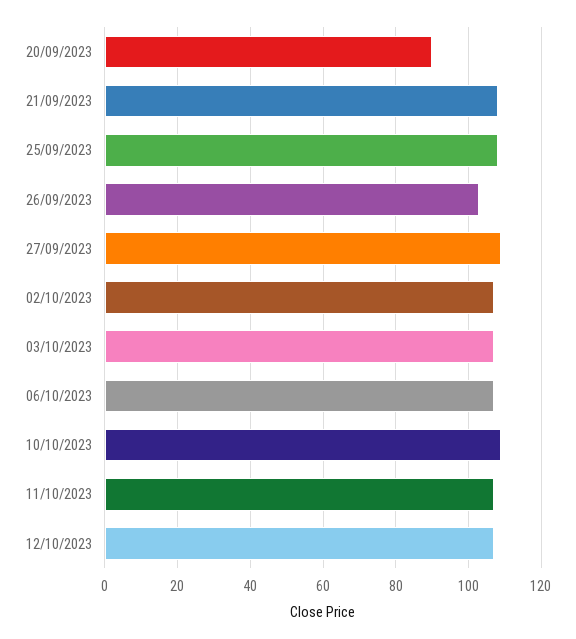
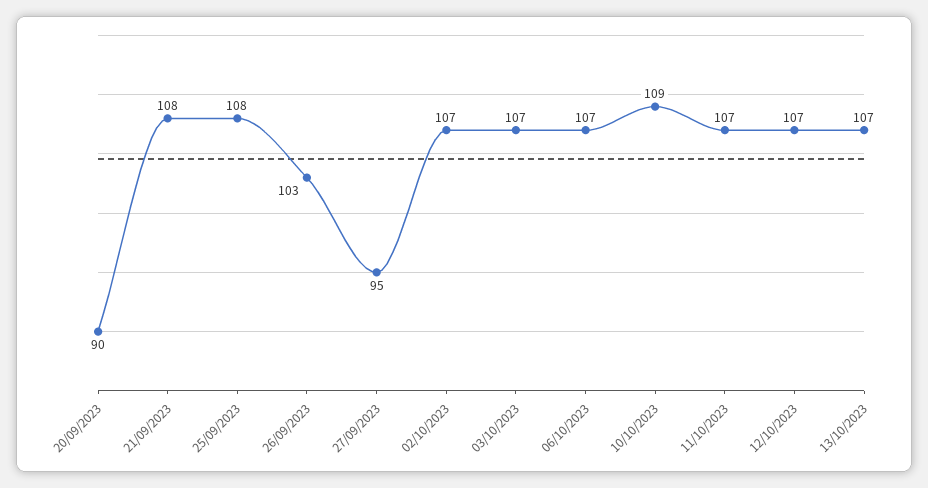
27/09/2023: 110 -> 95
13/10/2023: none -> 107

